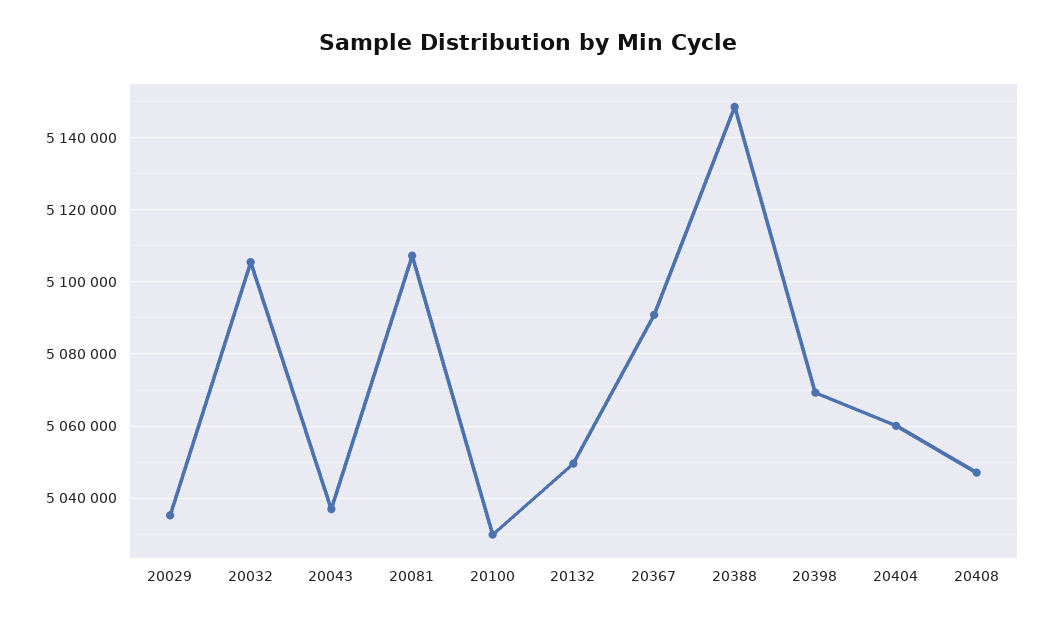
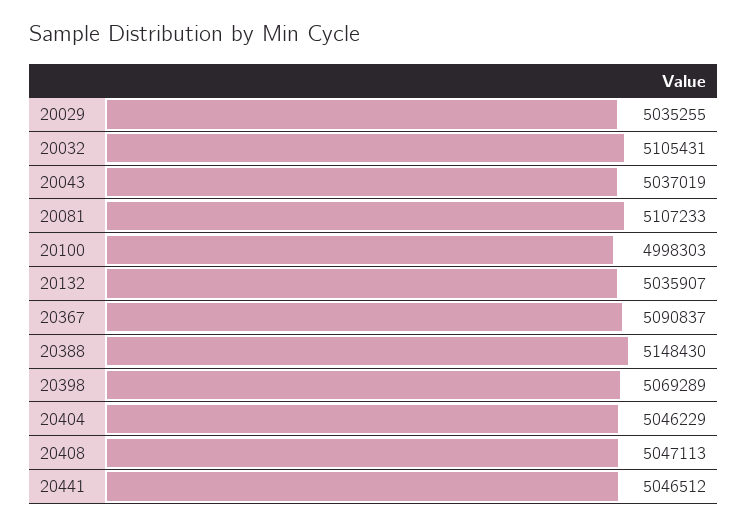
20100: 5030000 -> 4998303
20132: 5050000 -> 5035907
20404: 5060000 -> 5046229
20441: none -> 5046512

